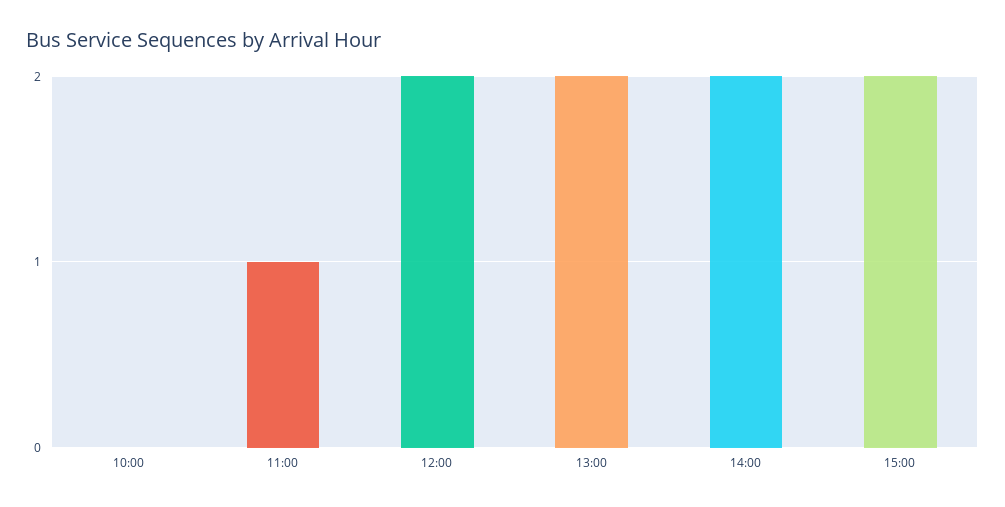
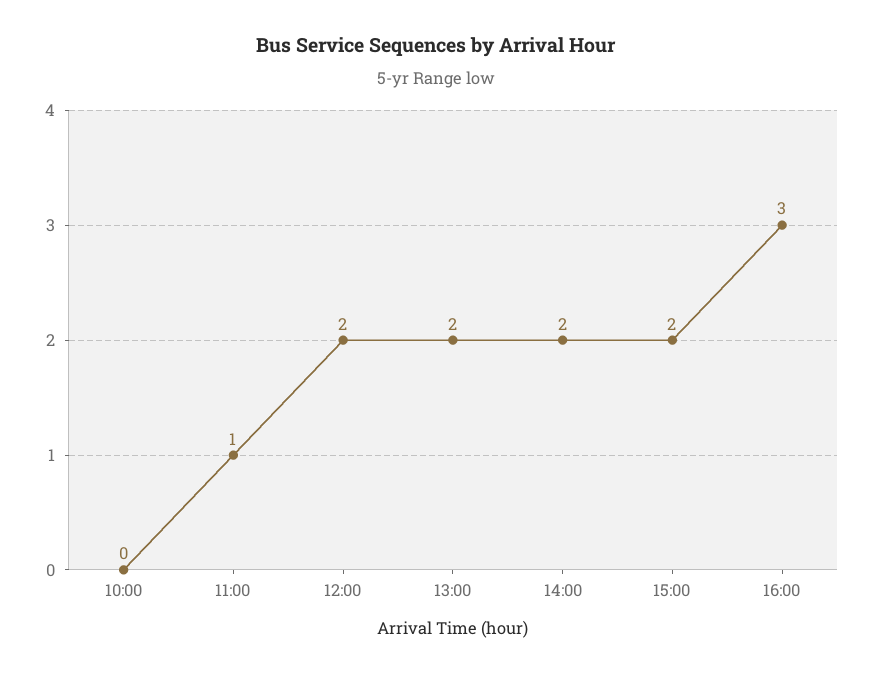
16:00: none -> 3

